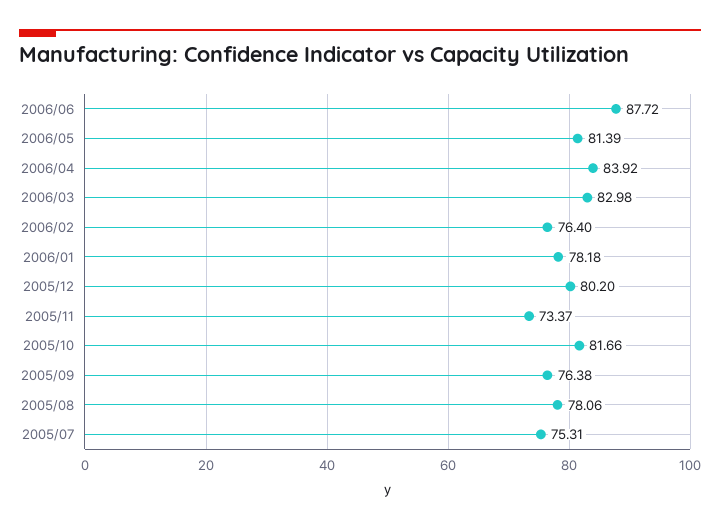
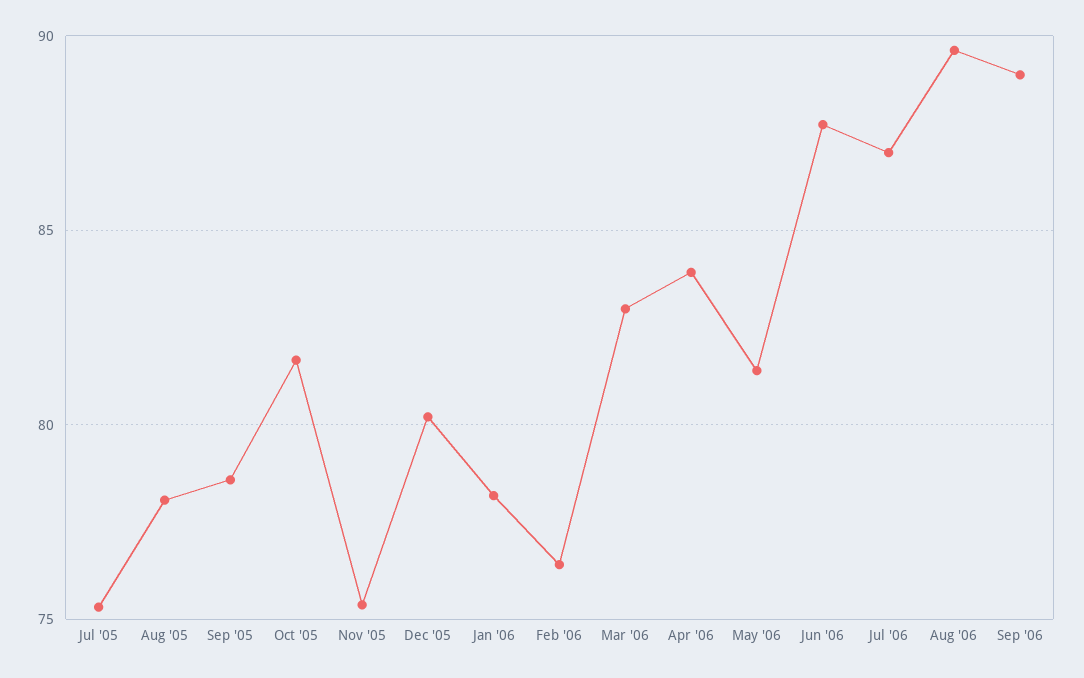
2005/11: 73.37 -> 75.5
2005/09: 76.38 -> 78.5
Jul '06: none -> 87
Aug '06: none -> 89.5
Sep '06: none -> 89

